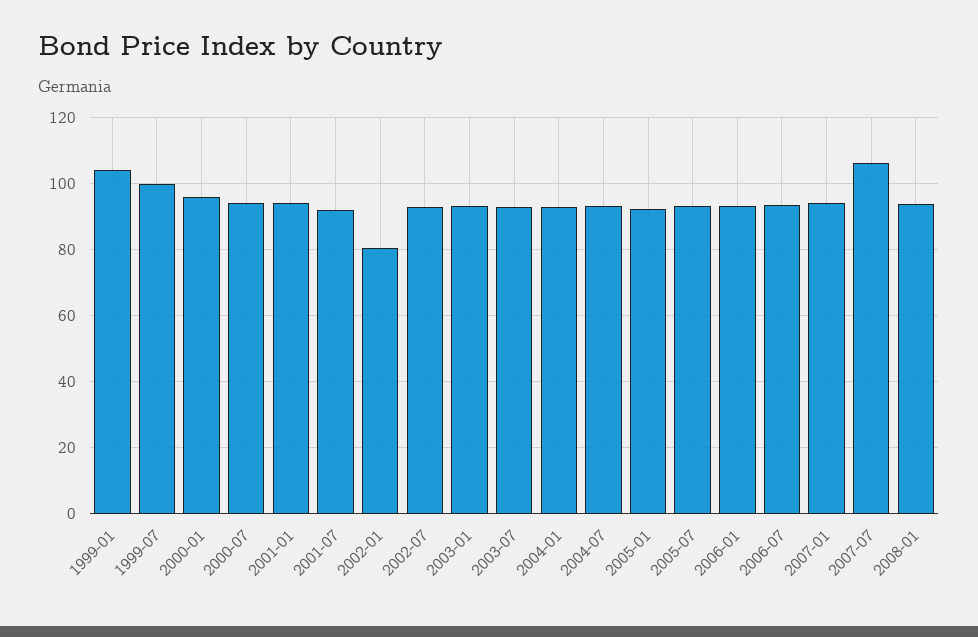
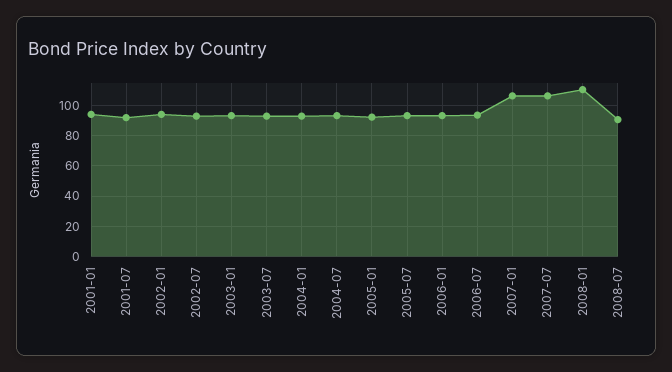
1999-01: 104 -> none
1999-07: 100 -> none
2000-01: 96 -> none
2000-07: 94 -> none
2002-01: 80 -> 95
2007-01: 94 -> 105
2008-01: 94 -> 110
2008-07: none -> 90

